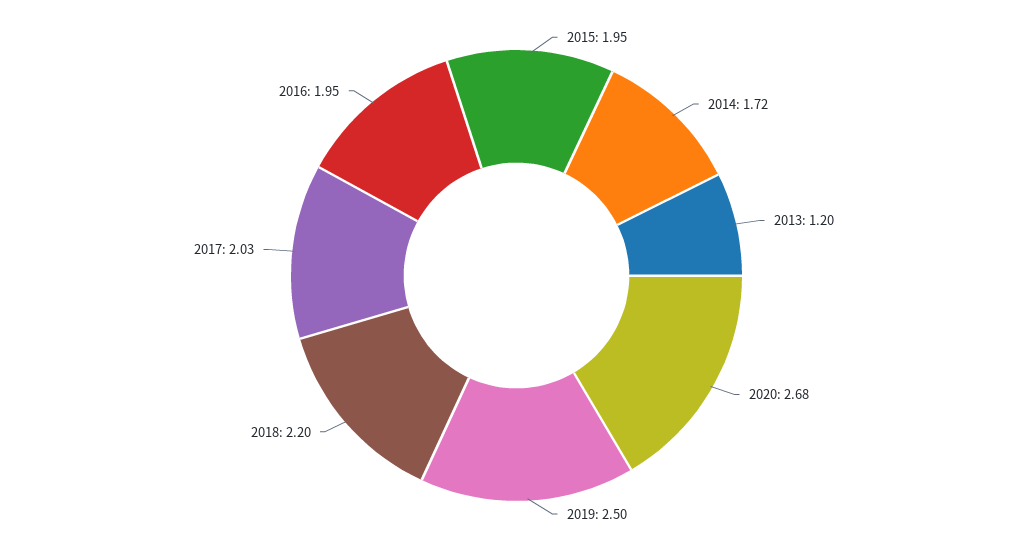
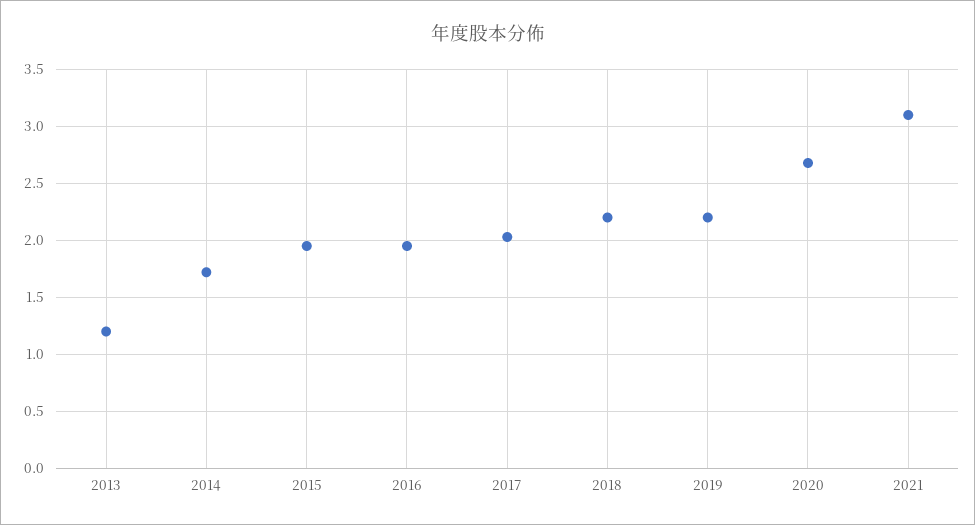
2019: 2.5 -> 2.2
2021: none -> 3.1

